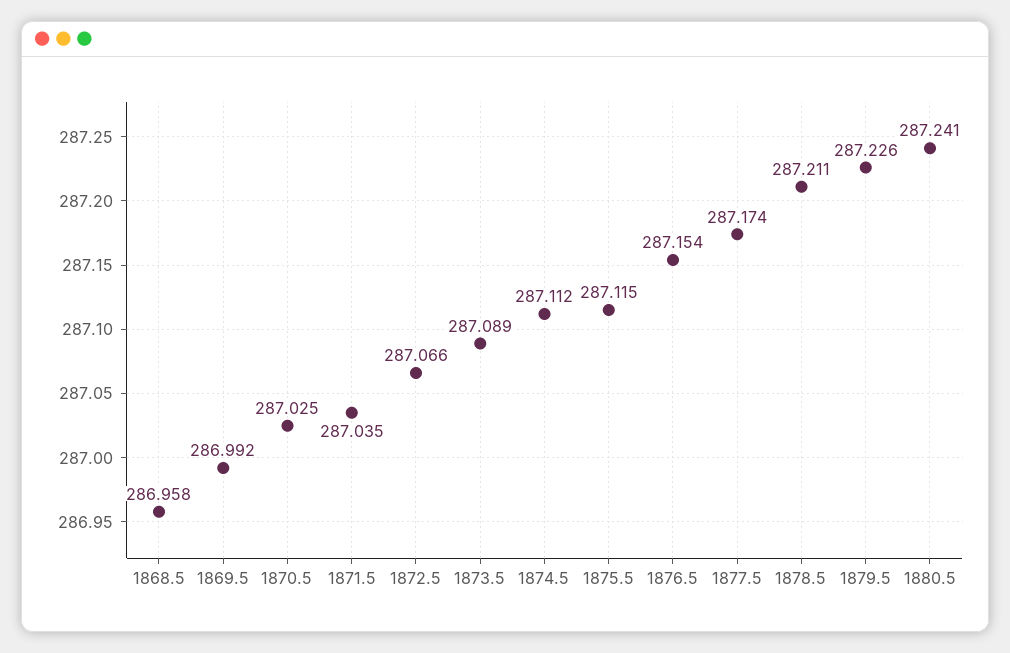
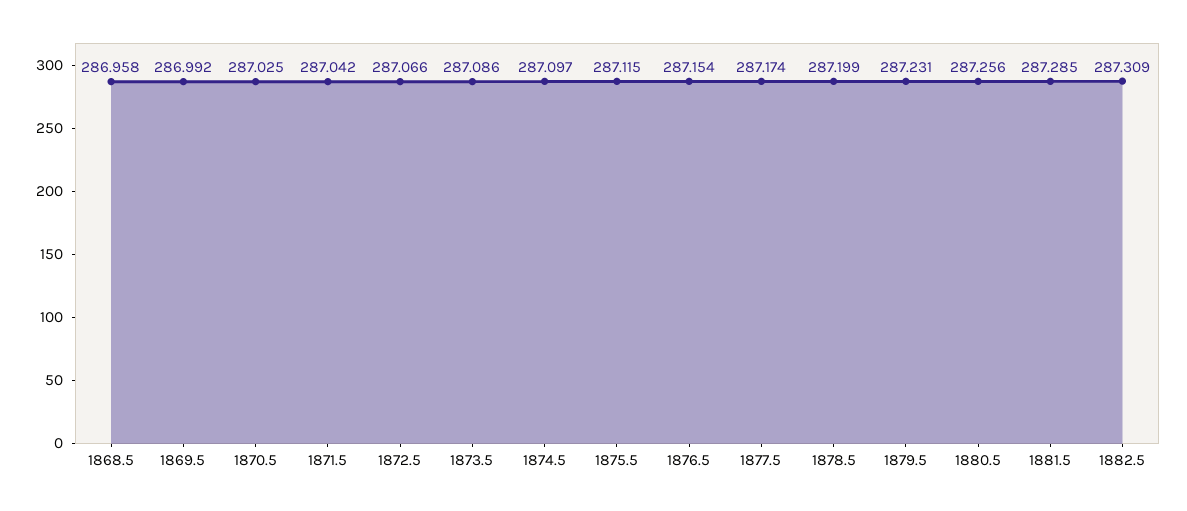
1871.5: 287.035 -> 287.042
1873.5: 287.089 -> 287.086
1874.5: 287.112 -> 287.097
1878.5: 287.211 -> 287.199
1879.5: 287.226 -> 287.231
1880.5: 287.241 -> 287.256
1881.5: none -> 287.285
1882.5: none -> 287.309

